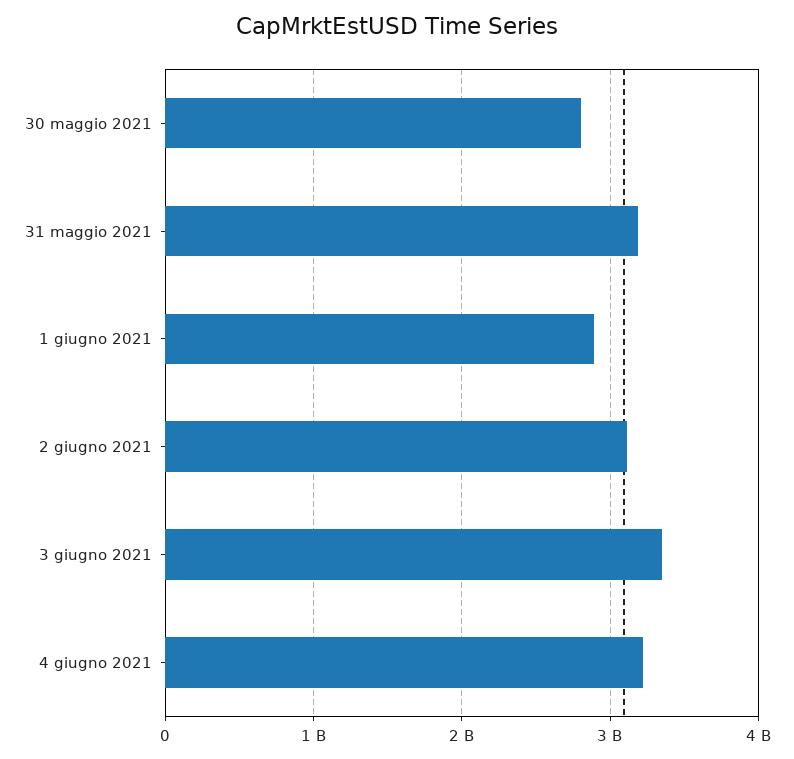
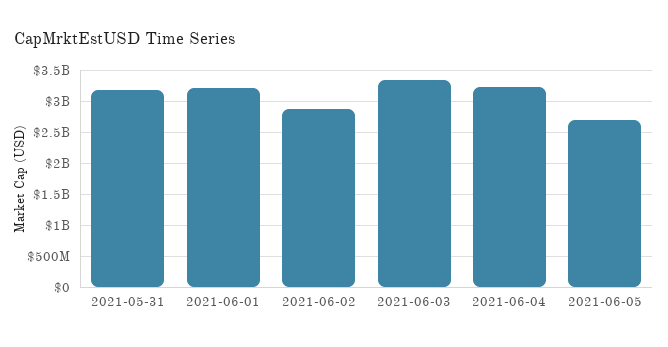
30 maggio 2021: 2800000000 -> none
1 giugno 2021: 2900000000 -> 3200000000
2 giugno 2021: 3100000000 -> 2900000000
2021-06-05: none -> 2700000000

